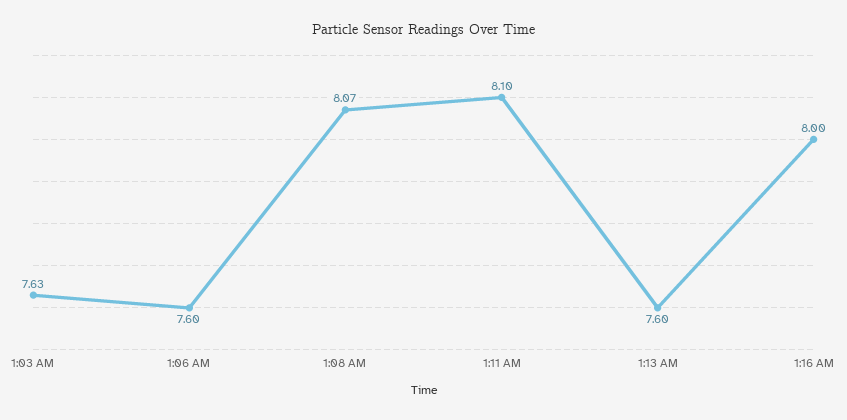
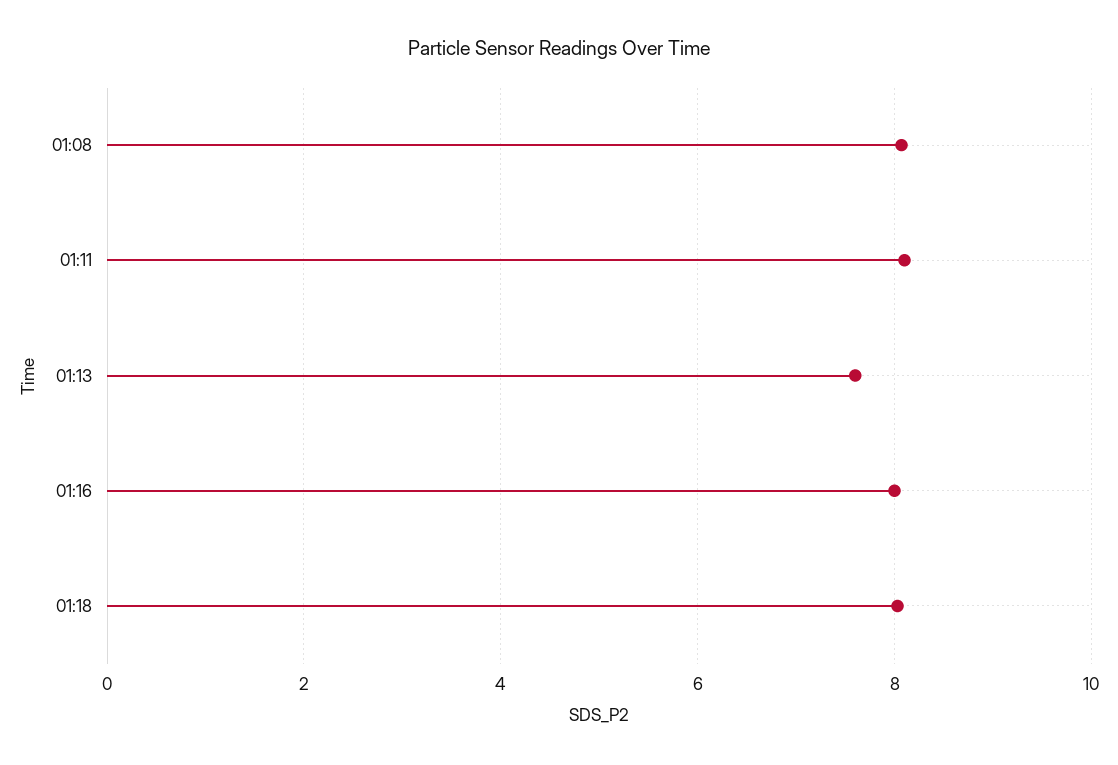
1:03 AM: 7.63 -> none
1:06 AM: 7.6 -> none
01:18: none -> 8

